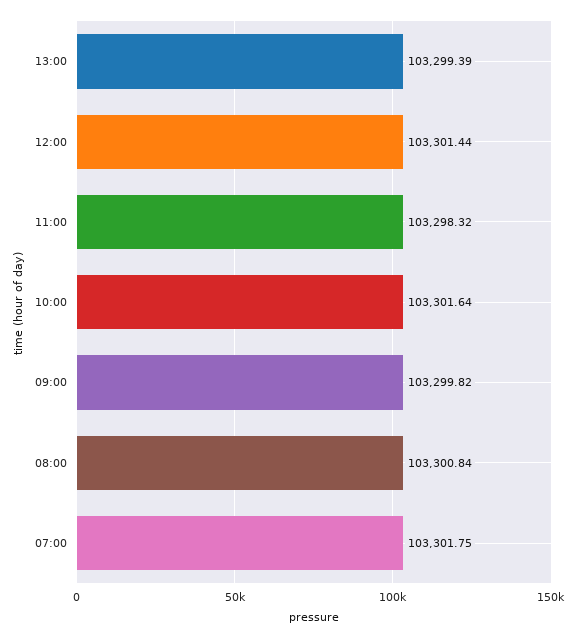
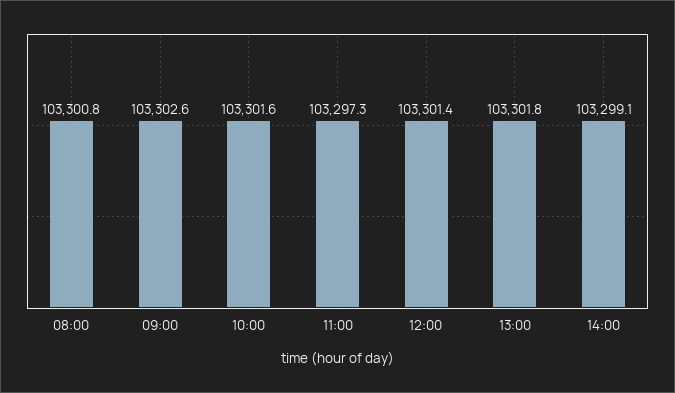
13:00: 103299.39 -> 103301.8
11:00: 103298.32 -> 103297.3
09:00: 103299.82 -> 103302.6
07:00: 103301.75 -> none
14:00: none -> 103299.1

